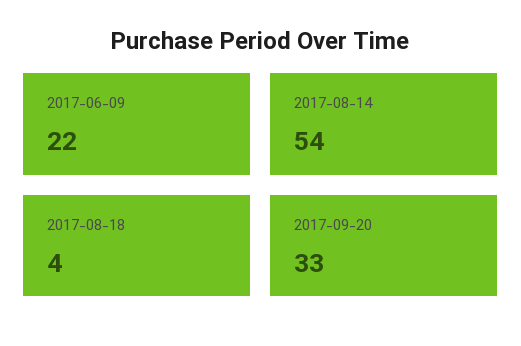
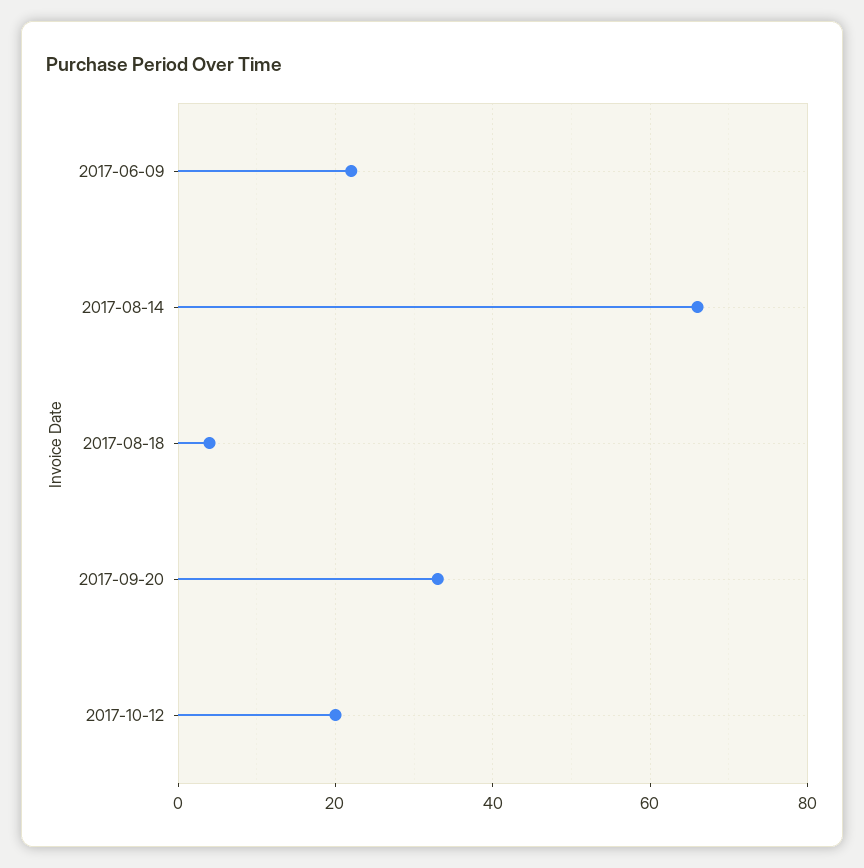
2017-08-14: 54 -> 65
2017-10-12: none -> 20

